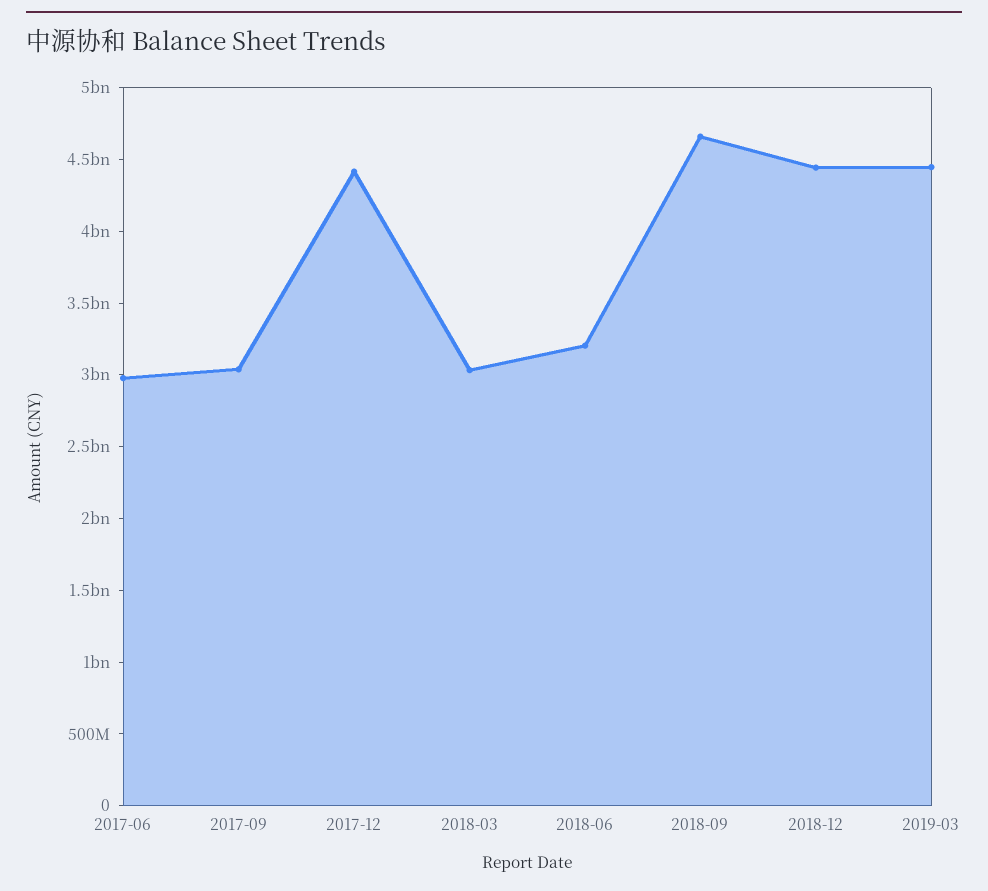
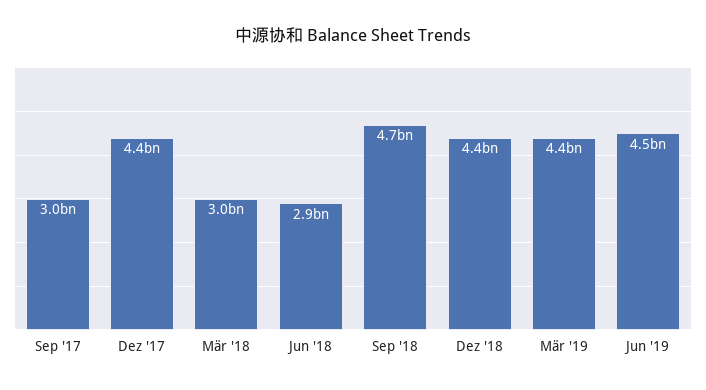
2017-06: 3000000000 -> none
2018-06: 3200000000 -> 2900000000
Jun '19: none -> 4500000000

